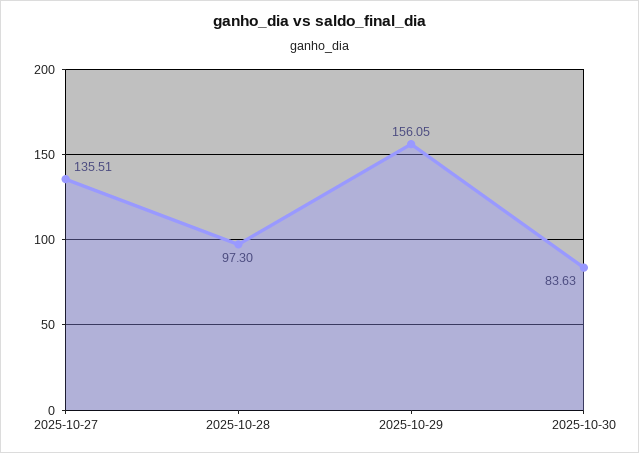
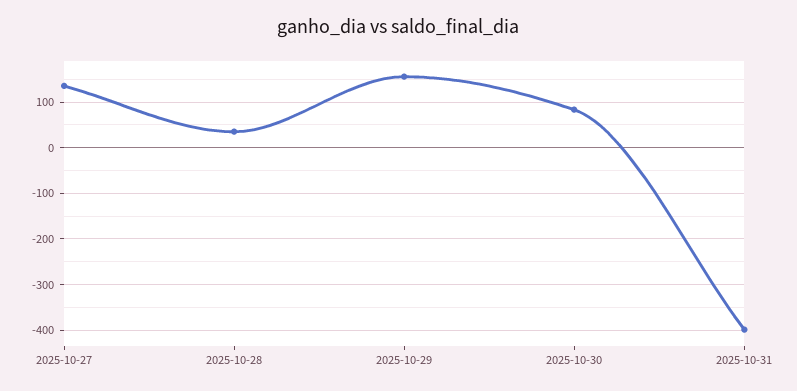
2025-10-28: 97.3 -> 40
2025-10-31: none -> -400

